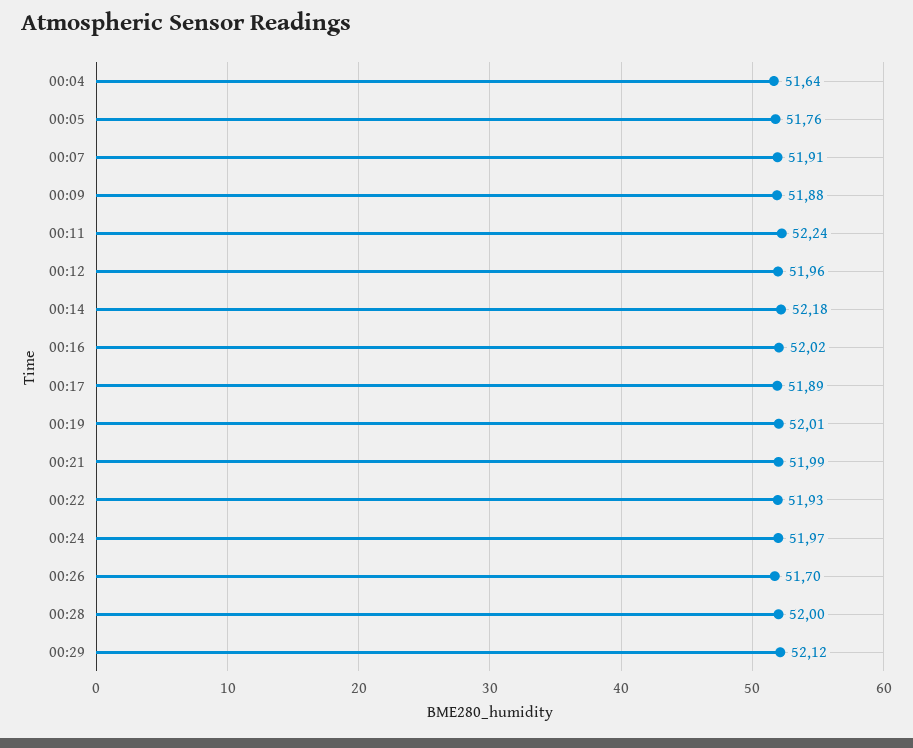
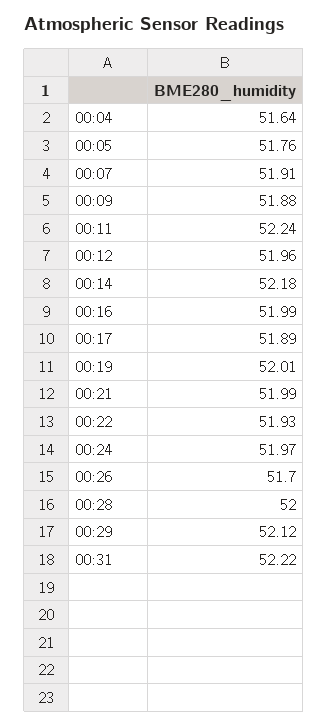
00:16: 52.02 -> 51.99
00:31: none -> 52.22

